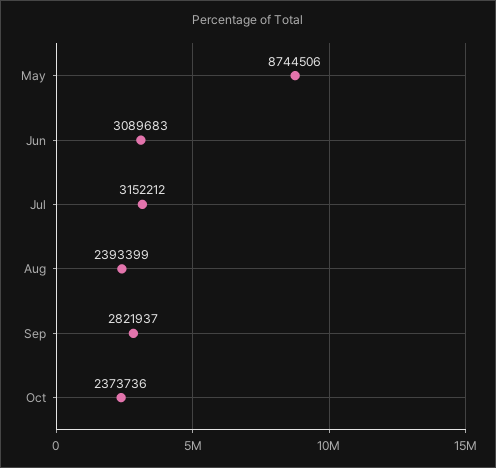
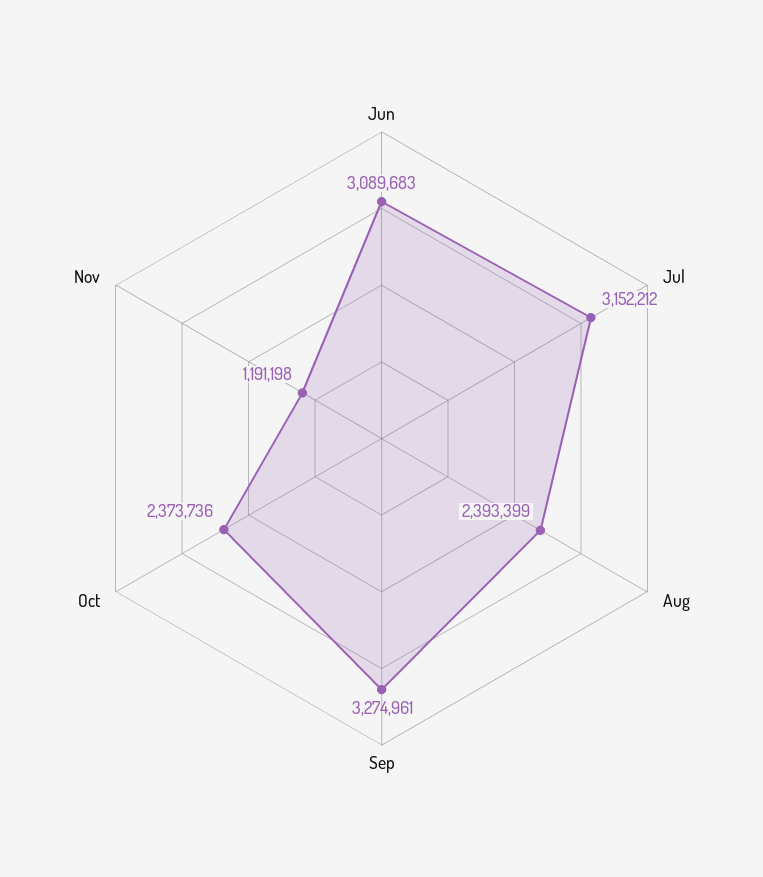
May: 8744506 -> none
Sep: 2821937 -> 3274961
Nov: none -> 1191198

